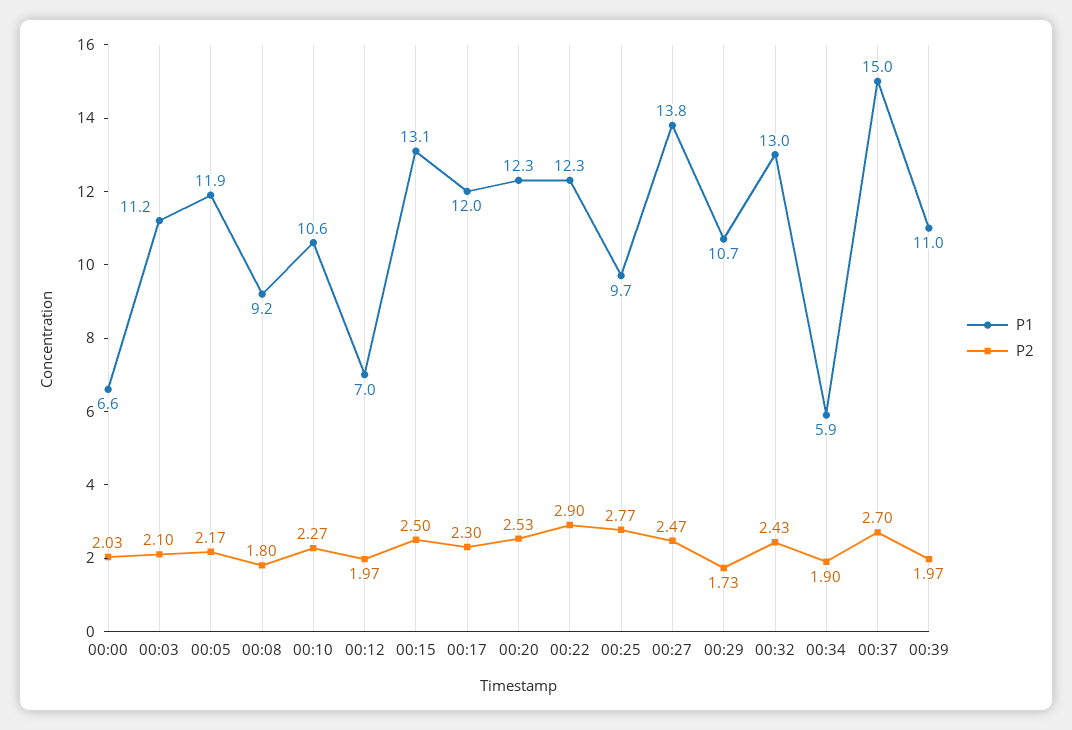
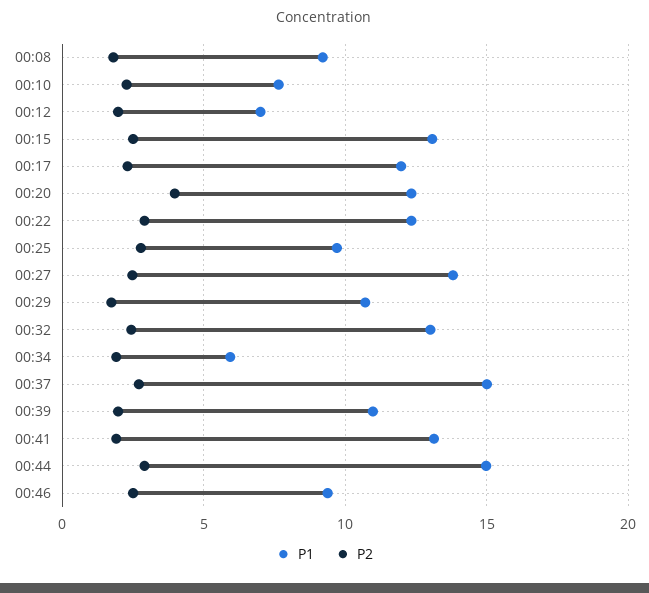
P1, 00:00: 6.6 -> none
P2, 00:00: 2.03 -> none
P1, 00:03: 11.2 -> none
P2, 00:03: 2.1 -> none
P1, 00:05: 11.9 -> none
P2, 00:05: 2.17 -> none
P1, 00:10: 10.6 -> 7.5
P2, 00:20: 2.53 -> 4
P1, 00:41: none -> 13
P2, 00:41: none -> 2
P1, 00:44: none -> 15
P2, 00:44: none -> 3
P1, 00:46: none -> 9.5
P2, 00:46: none -> 2.5

